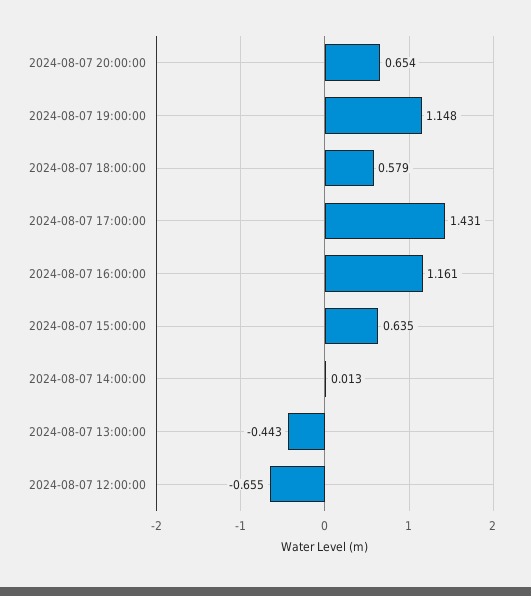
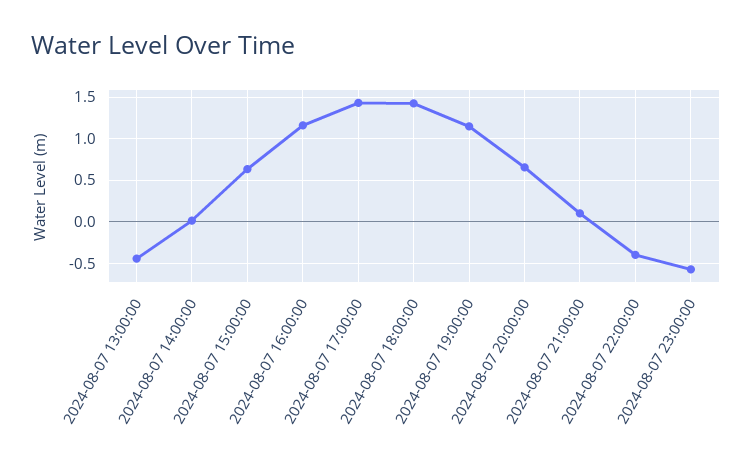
2024-08-07 18:00:00: 0.579 -> 1.4
2024-08-07 12:00:00: -0.655 -> none
2024-08-07 21:00:00: none -> 0.1
2024-08-07 22:00:00: none -> -0.4
2024-08-07 23:00:00: none -> -0.6

